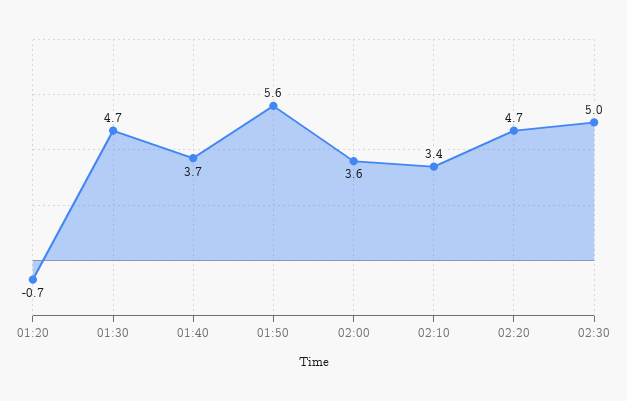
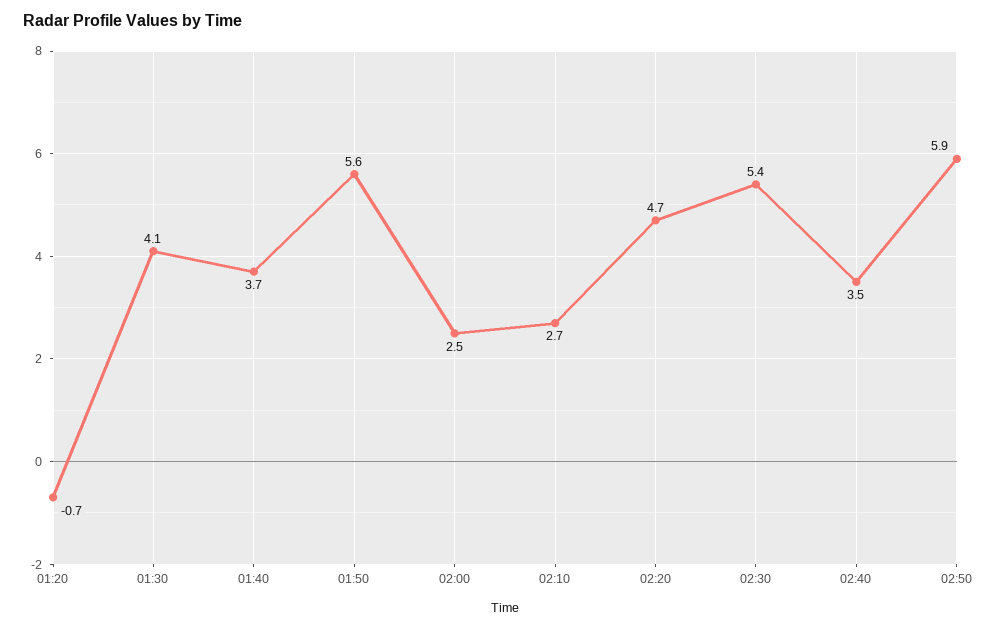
01:30: 4.7 -> 4.1
02:00: 3.6 -> 2.5
02:10: 3.4 -> 2.7
02:30: 5 -> 5.4
02:40: none -> 3.5
02:50: none -> 5.9

